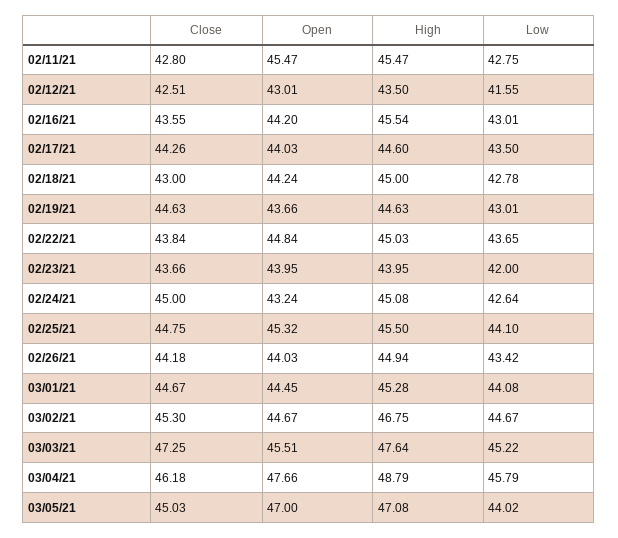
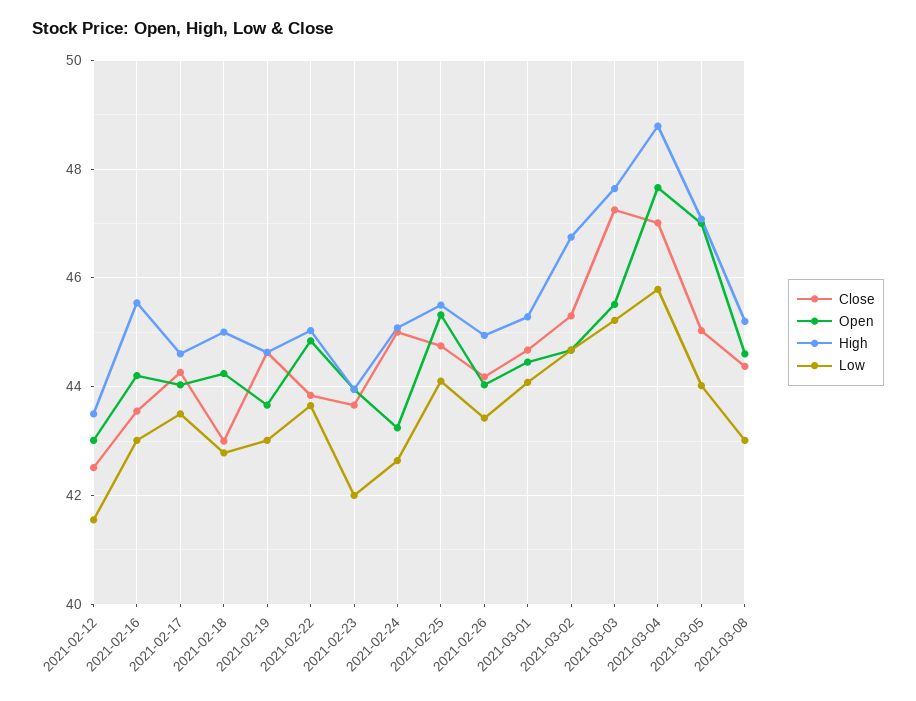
Close, 02/11/21: 42.8 -> none
Open, 02/11/21: 45.47 -> none
High, 02/11/21: 45.47 -> none
Low, 02/11/21: 42.75 -> none
Close, 03/04/21: 46.18 -> 47
Close, 2021-03-08: none -> 44.4
Open, 2021-03-08: none -> 44.6
High, 2021-03-08: none -> 45.2
Low, 2021-03-08: none -> 43

